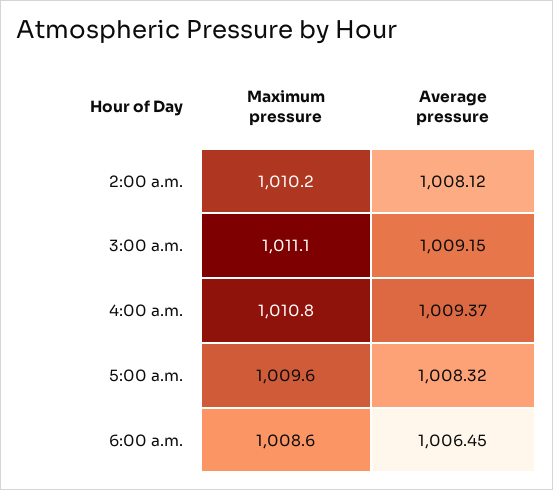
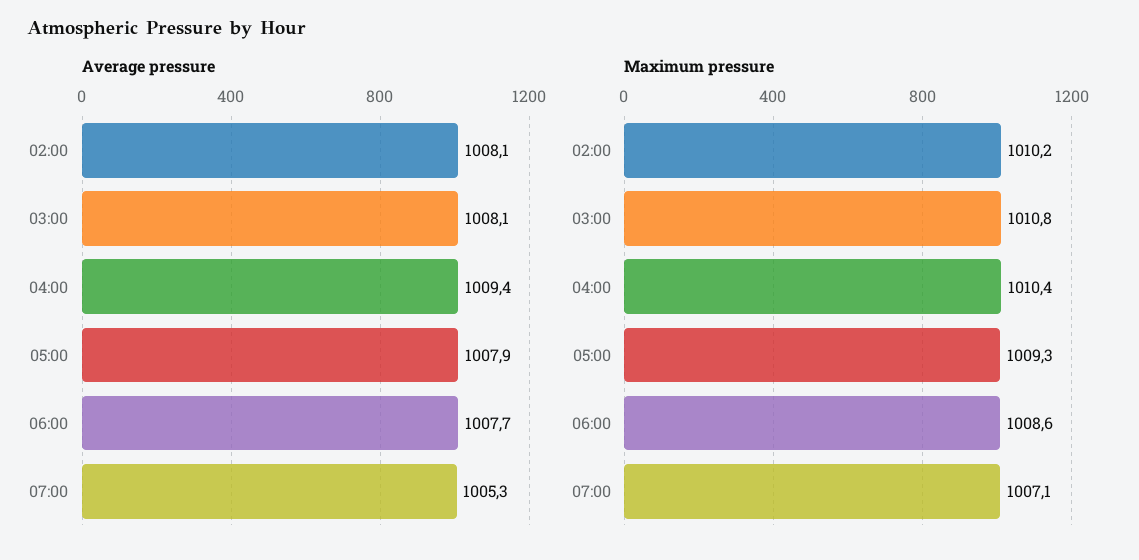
Maximum pressure, 3:00 a.m.: 1011.1 -> 1010.8
Average pressure, 3:00 a.m.: 1009.15 -> 1008.1
Maximum pressure, 4:00 a.m.: 1010.8 -> 1010.4
Maximum pressure, 5:00 a.m.: 1009.6 -> 1009.3
Average pressure, 5:00 a.m.: 1008.32 -> 1007.9
Average pressure, 6:00 a.m.: 1006.45 -> 1007.7
Average pressure, 07:00: none -> 1005.3
Maximum pressure, 07:00: none -> 1007.1

